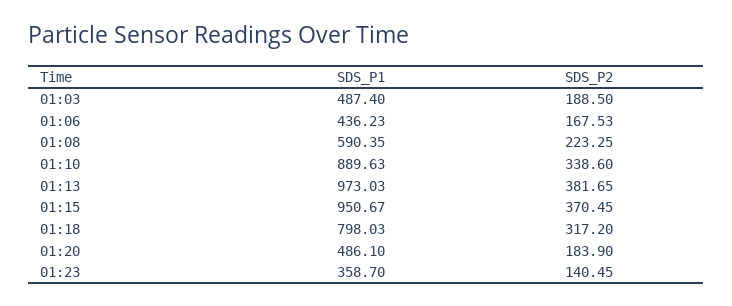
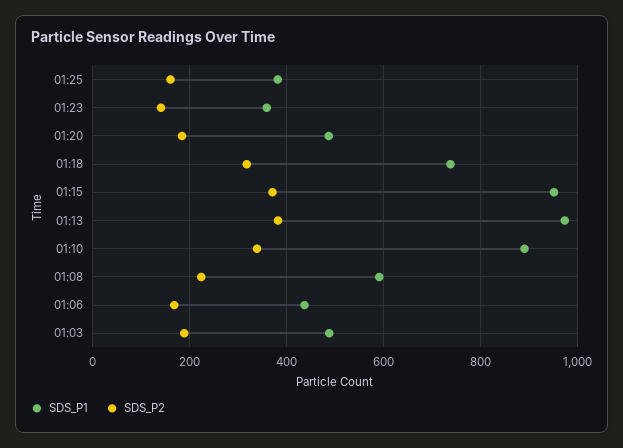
SDS_P1, 01:18: 798.03 -> 740
SDS_P1, 01:25: none -> 380
SDS_P2, 01:25: none -> 160

